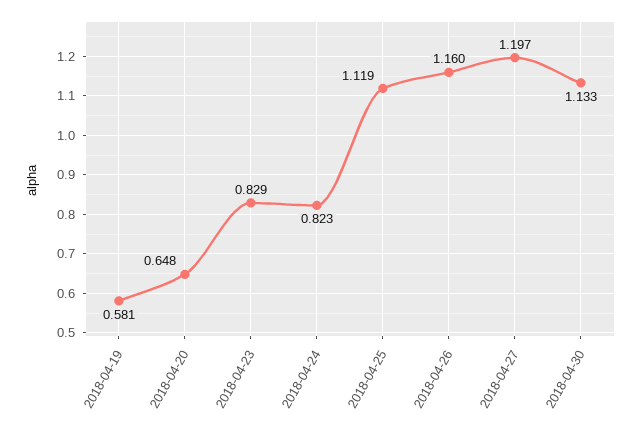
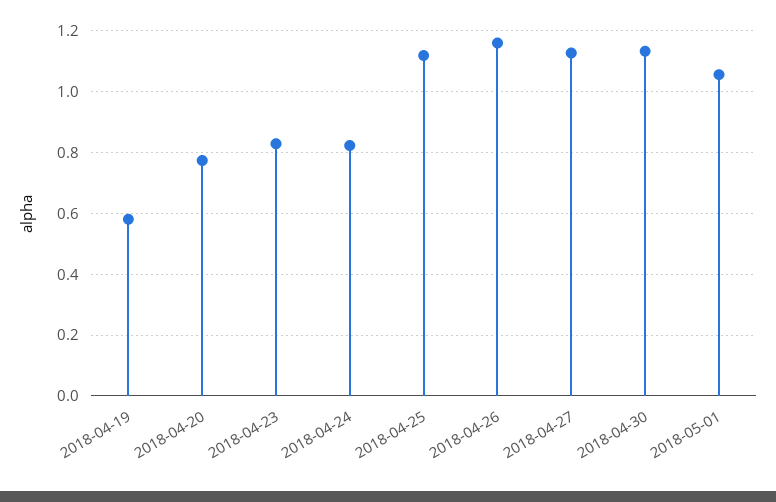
2018-04-20: 0.648 -> 0.78
2018-04-27: 1.197 -> 1.12
2018-05-01: none -> 1.06

